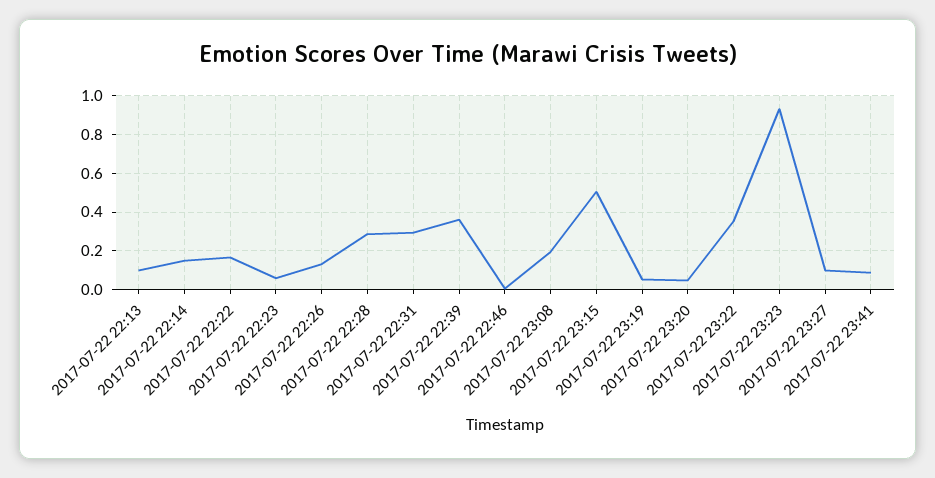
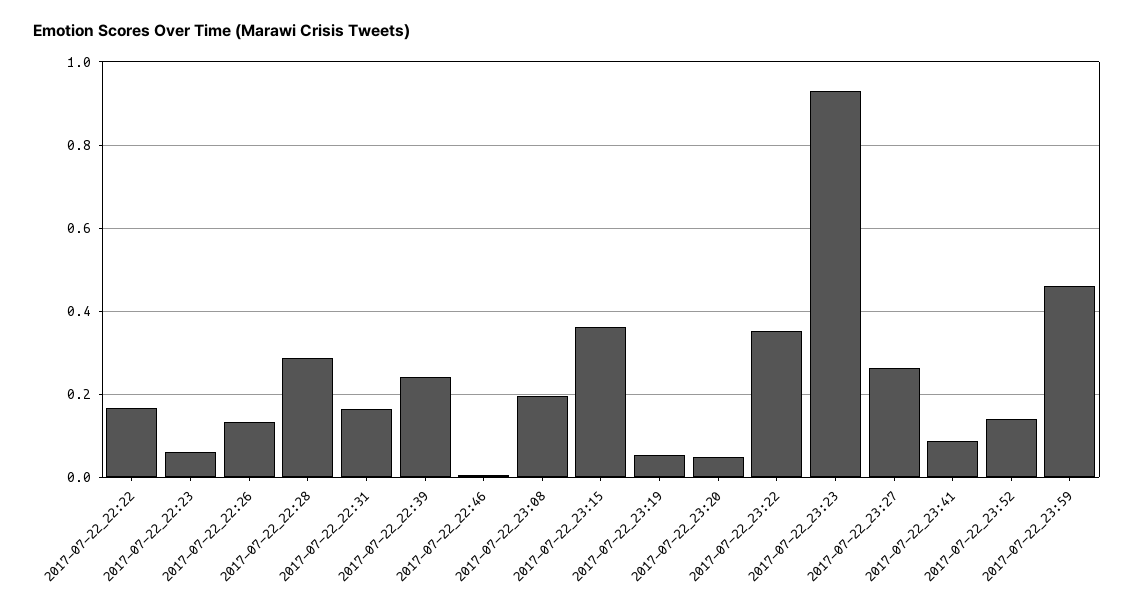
2017-07-22 22:13: 0.1 -> none
2017-07-22 22:14: 0.15 -> none
2017-07-22 22:31: 0.3 -> 0.16
2017-07-22 22:39: 0.35 -> 0.24
2017-07-22 23:15: 0.5 -> 0.36
2017-07-22 23:27: 0.1 -> 0.26
2017-07-22_23:52: none -> 0.14
2017-07-22_23:59: none -> 0.46

